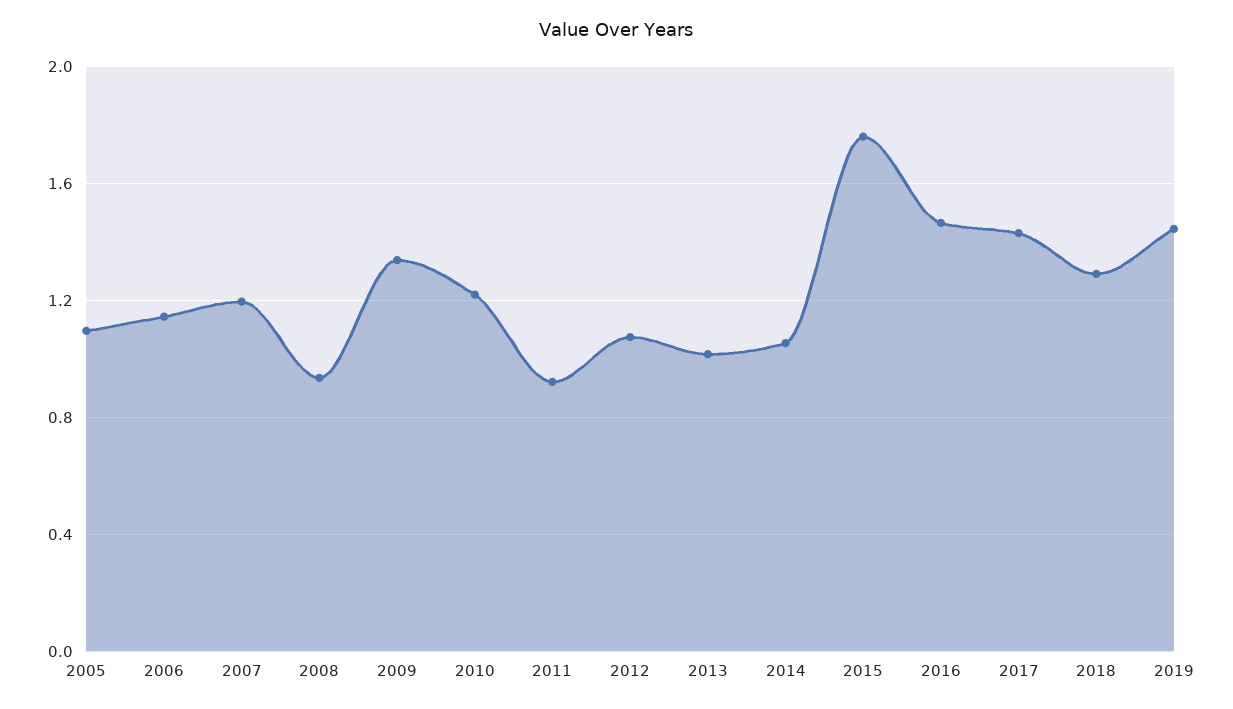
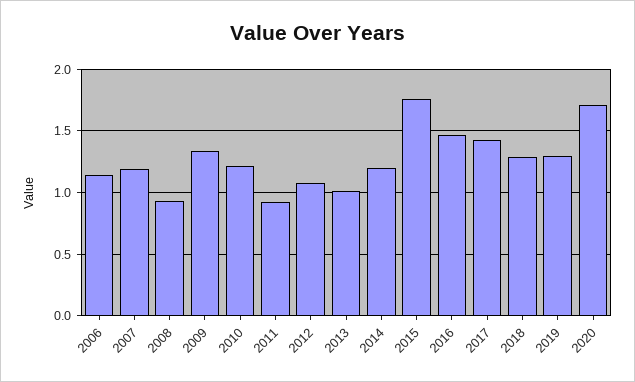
2005: 1.1 -> none
2014: 1.05 -> 1.2
2019: 1.45 -> 1.3
2020: none -> 1.7

